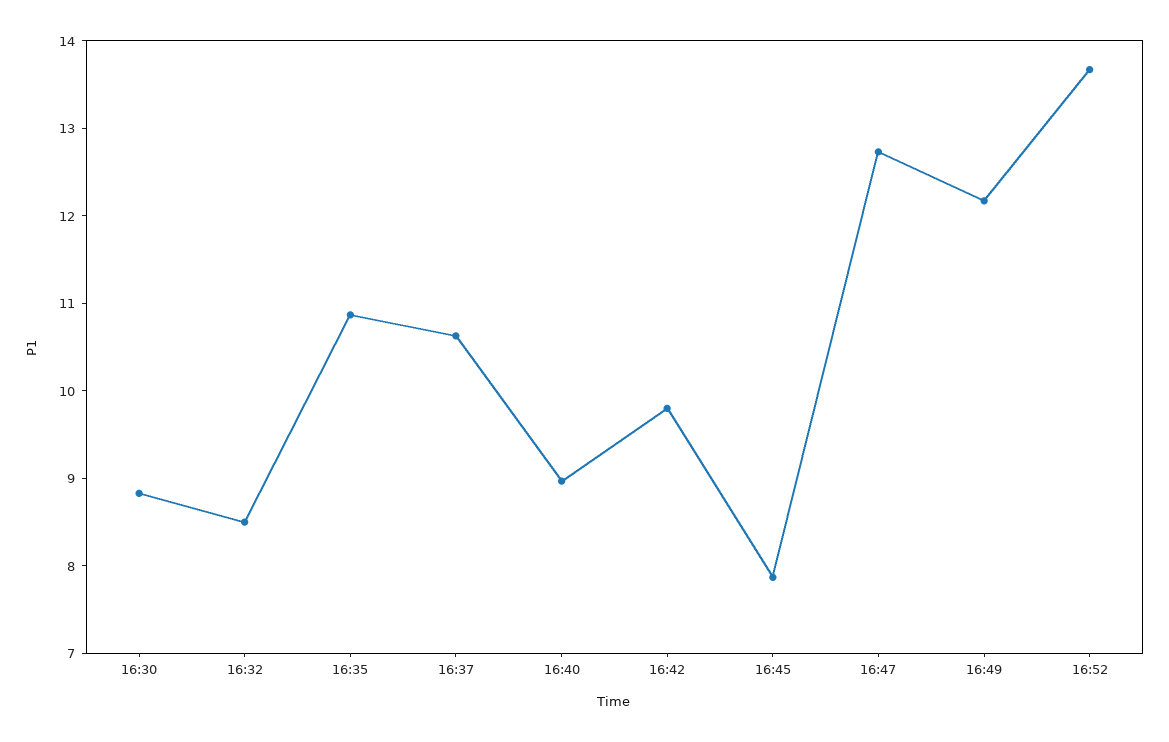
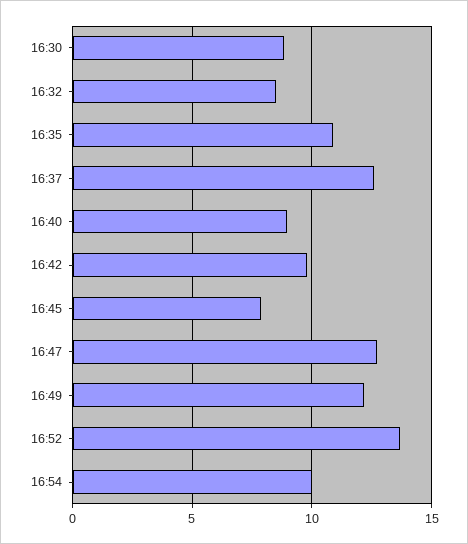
16:37: 10.6 -> 12.5
16:54: none -> 10

